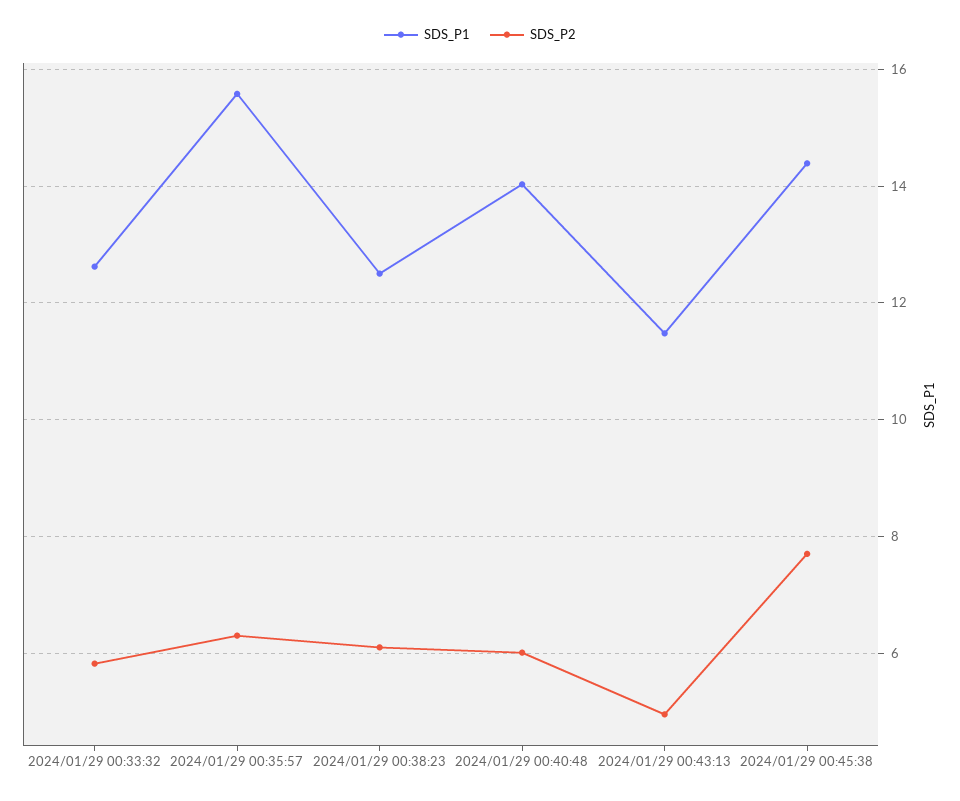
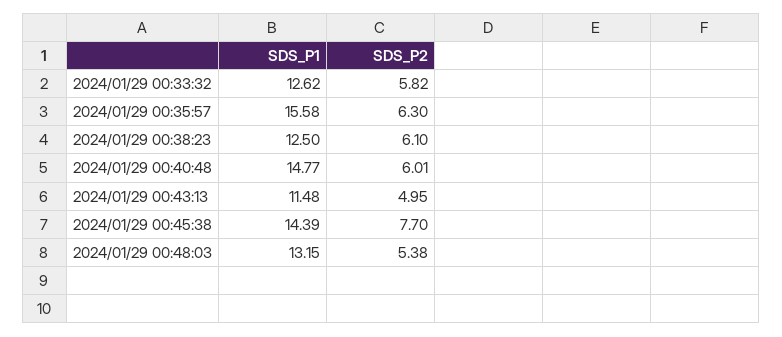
SDS_P1, 2024/01/29 00:40:48: 14 -> 14.77
SDS_P1, 2024/01/29 00:48:03: none -> 13.15
SDS_P2, 2024/01/29 00:48:03: none -> 5.38

